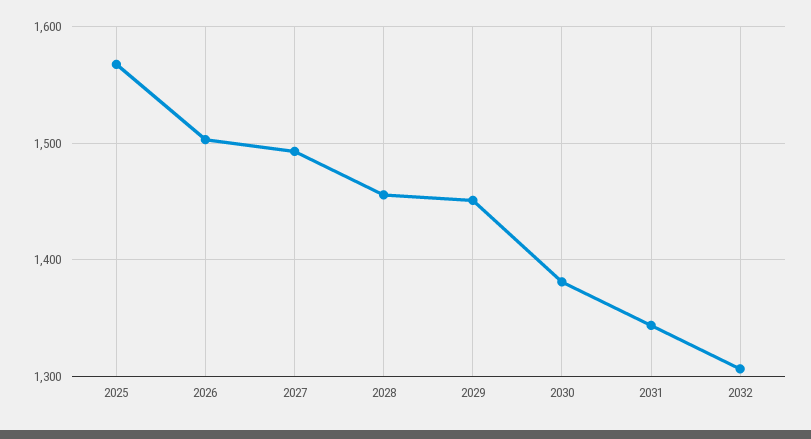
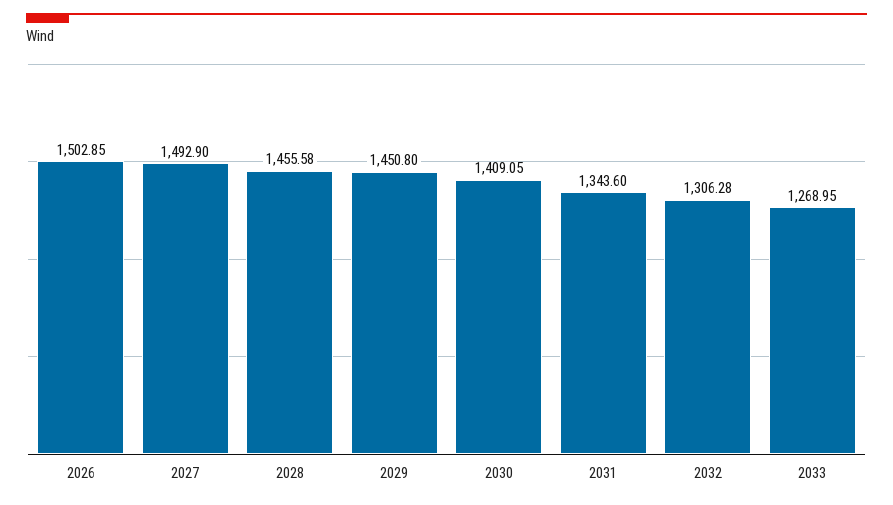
2025: 1570 -> none
2030: 1380 -> 1409.05
2033: none -> 1268.95

